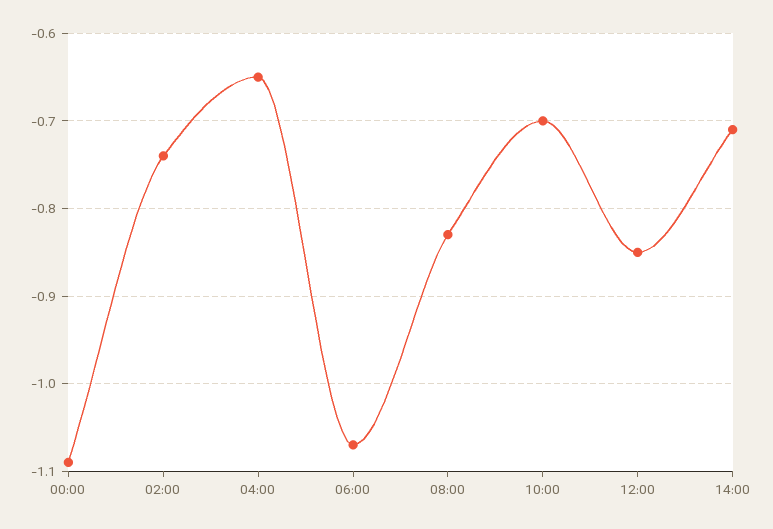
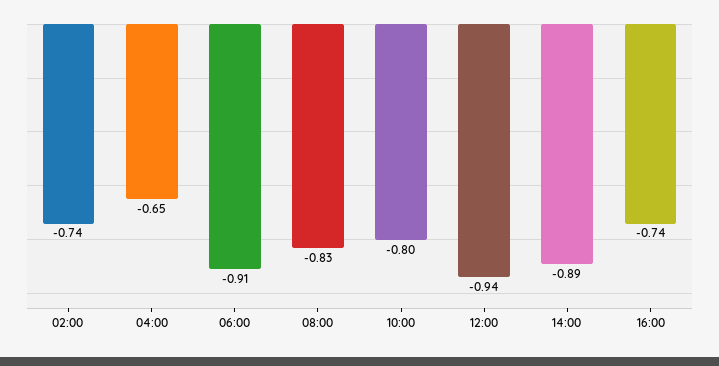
00:00: -1.09 -> none
06:00: -1.07 -> -0.91
10:00: -0.7 -> -0.8
12:00: -0.85 -> -0.94
14:00: -0.71 -> -0.89
16:00: none -> -0.74

